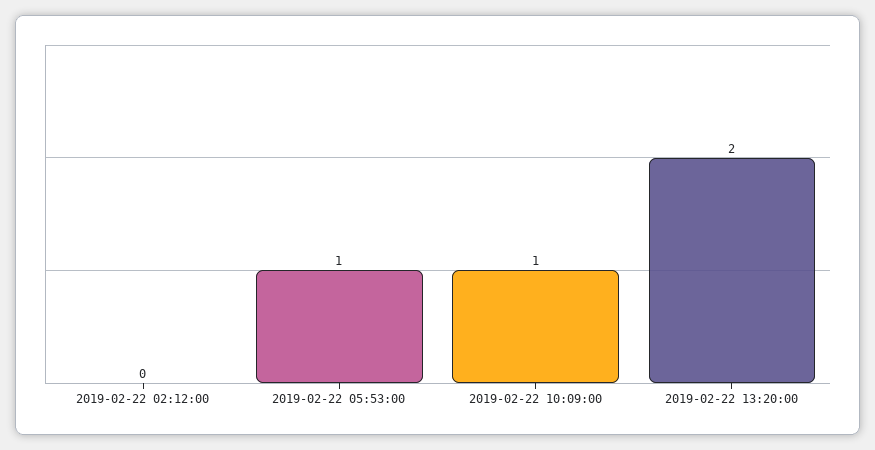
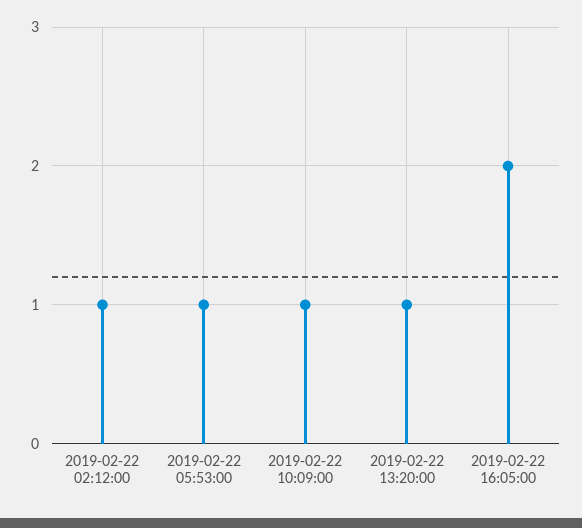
2019-02-22 02:12:00: 0 -> 1
2019-02-22 13:20:00: 2 -> 1
2019-02-22 16:05:00: none -> 2

